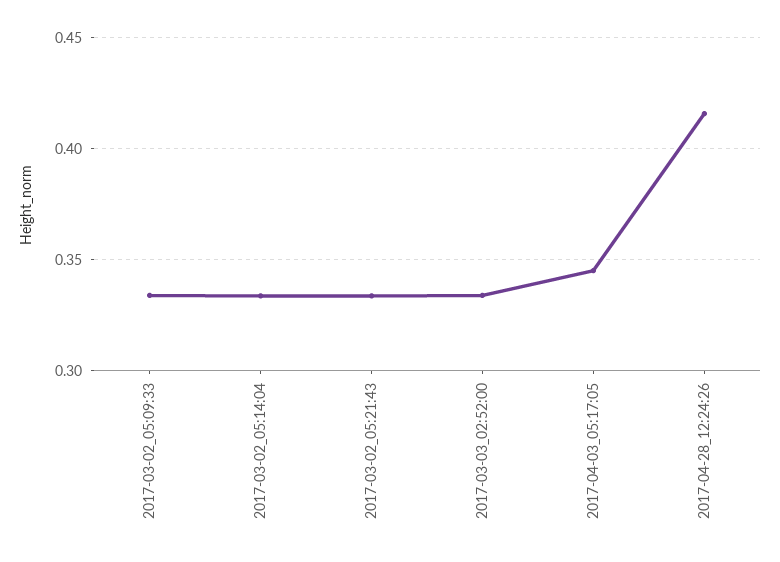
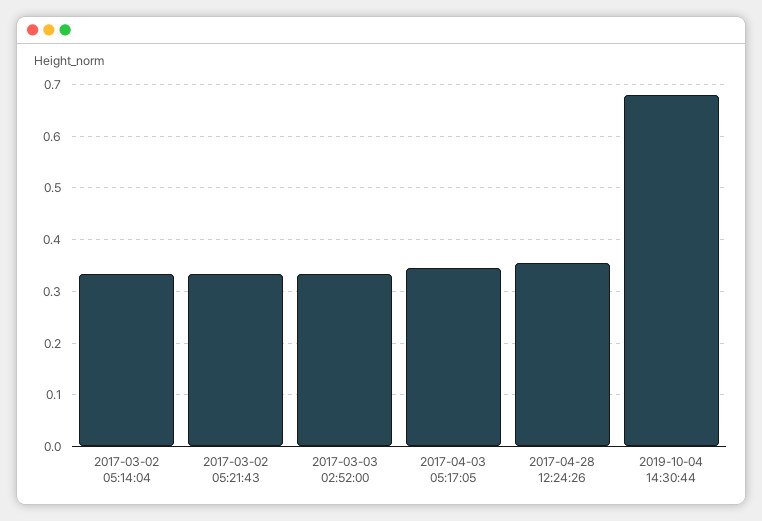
2017-03-02_05:09:33: 0.335 -> none
2017-04-28_12:24:26: 0.415 -> 0.36
2019-10-04 14:30:44: none -> 0.68

